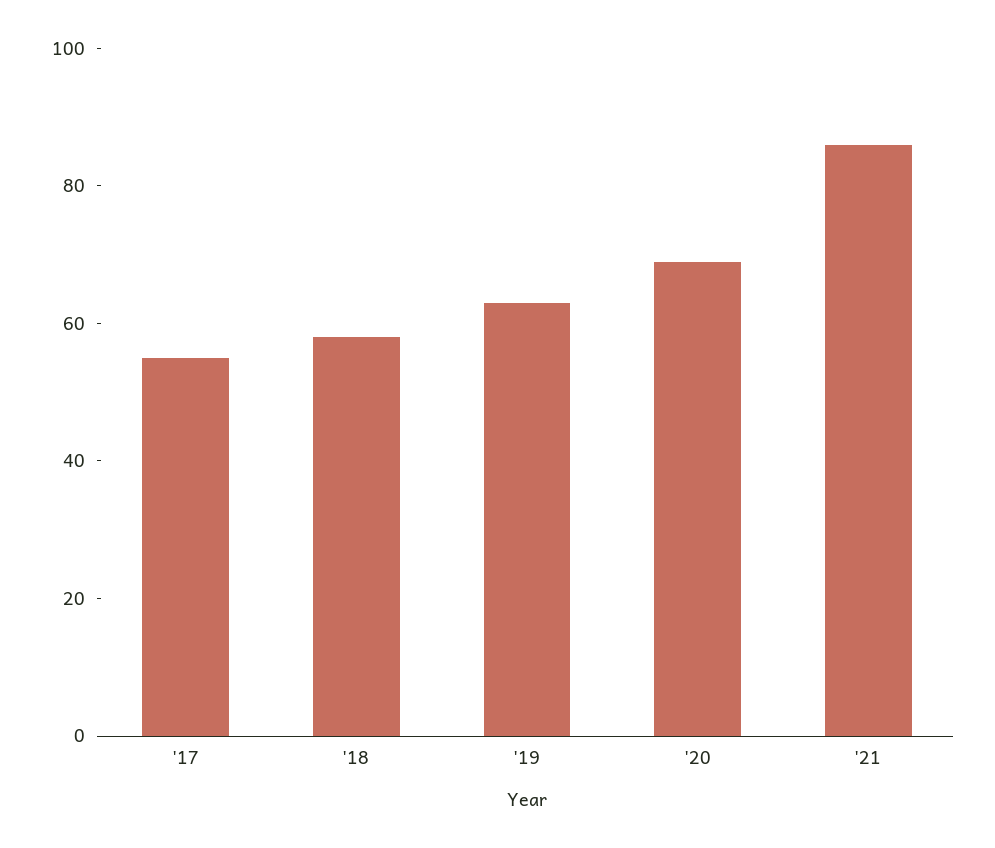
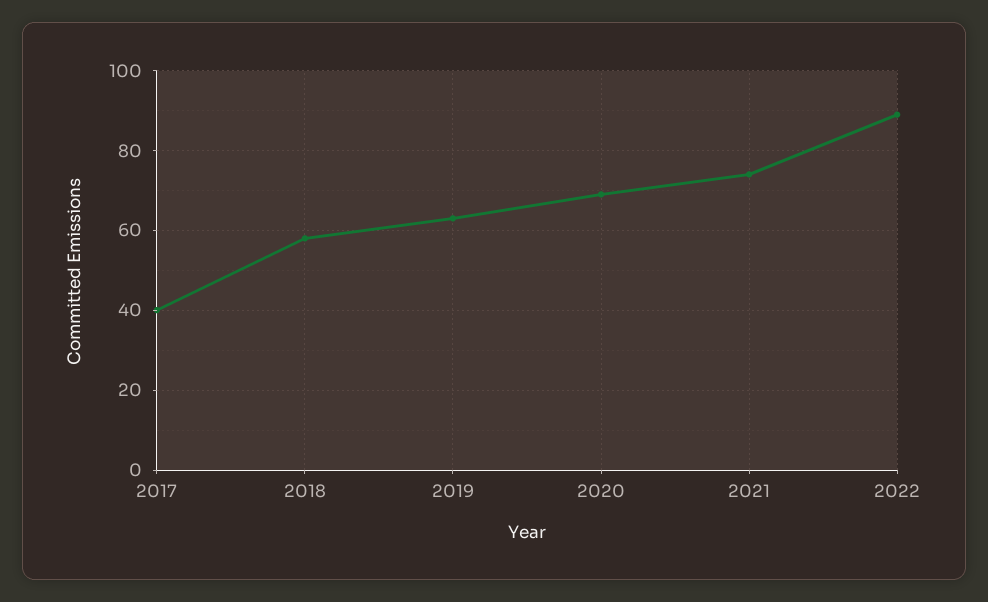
'17: 55 -> 40
'21: 85 -> 75
2022: none -> 90

